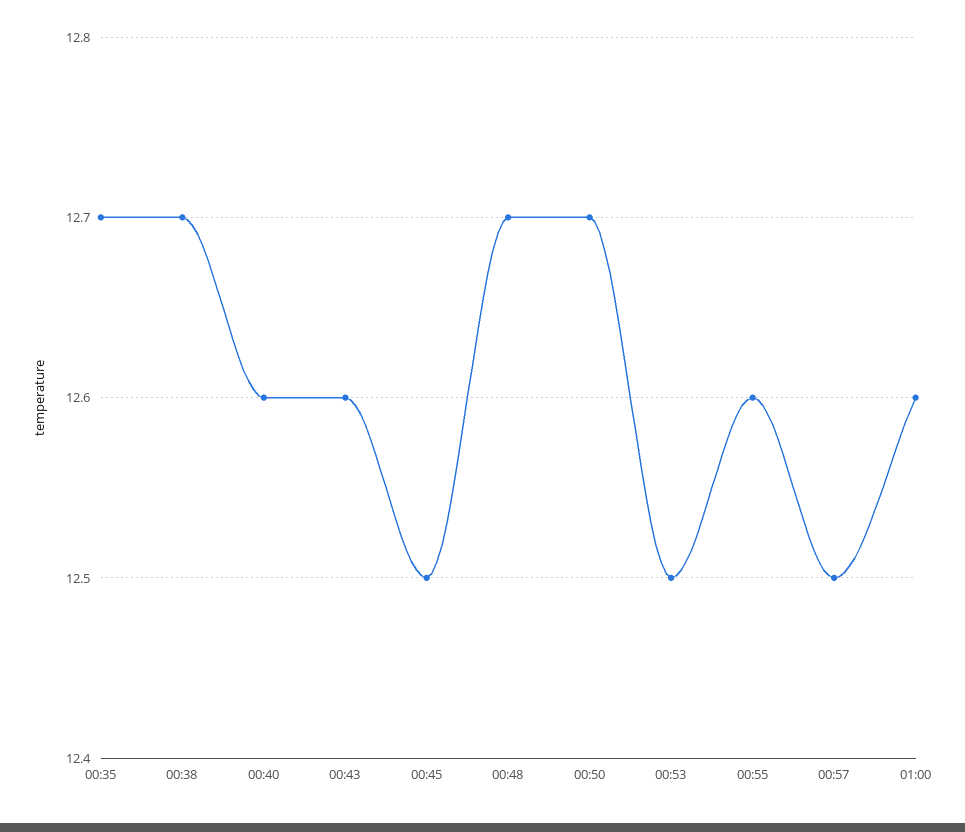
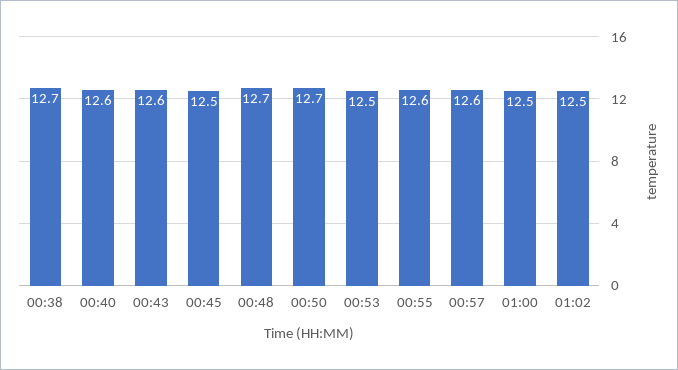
00:35: 12.7 -> none
00:57: 12.5 -> 12.6
01:00: 12.6 -> 12.5
01:02: none -> 12.5

